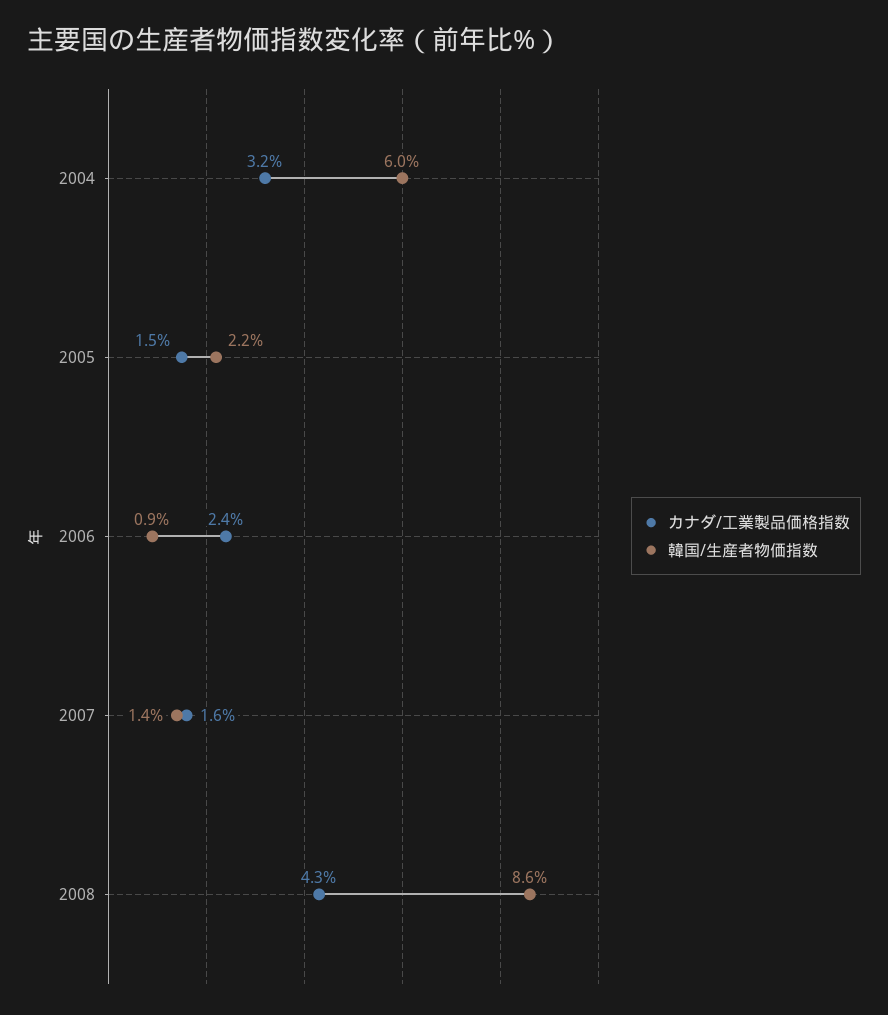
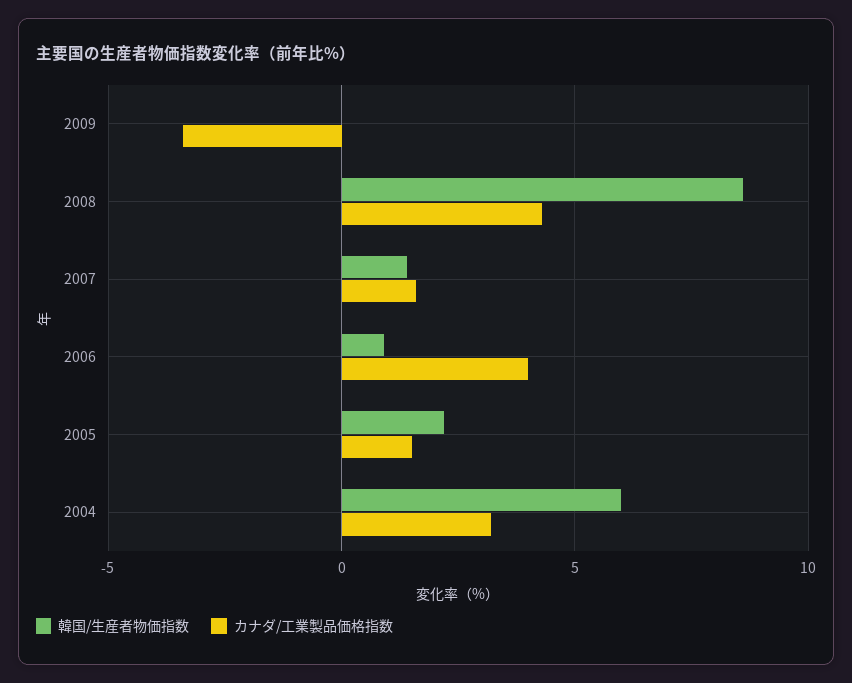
カナダ/工業製品価格指数, 2006: 2.4 -> 4
韓国/生産者物価指数, 2009: none -> 0
カナダ/工業製品価格指数, 2009: none -> -3.5

